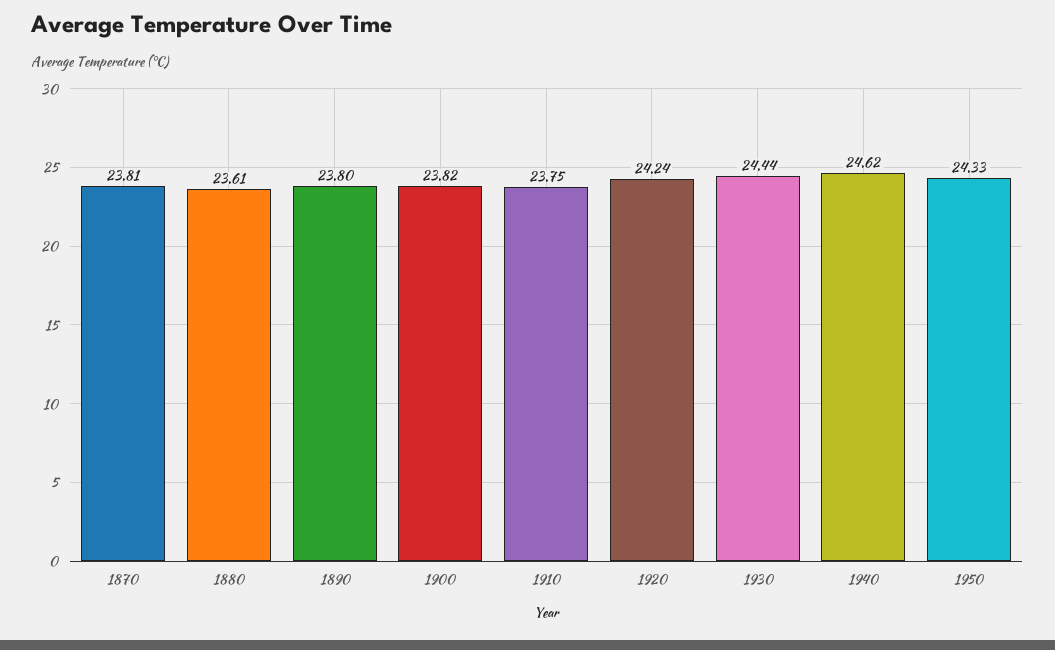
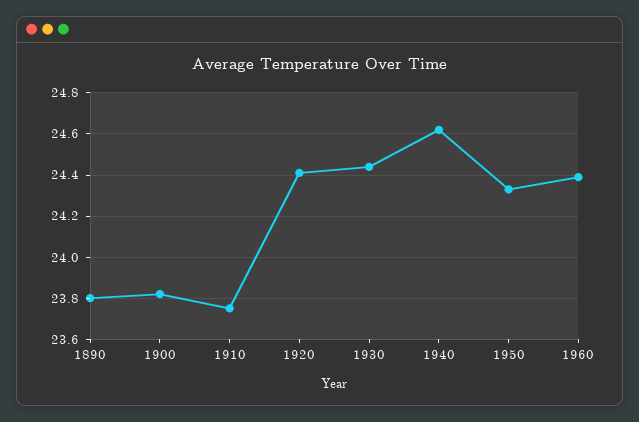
1870: 23.81 -> none
1880: 23.61 -> none
1920: 24.24 -> 24.4
1960: none -> 24.4

